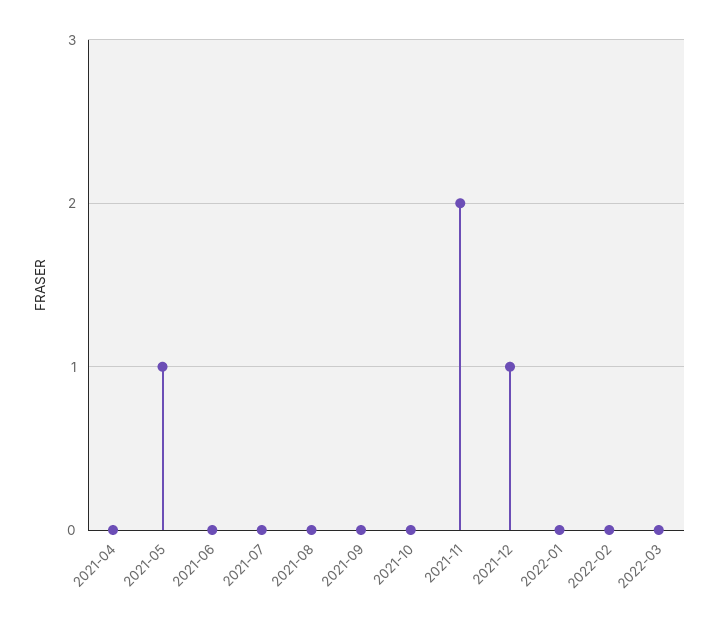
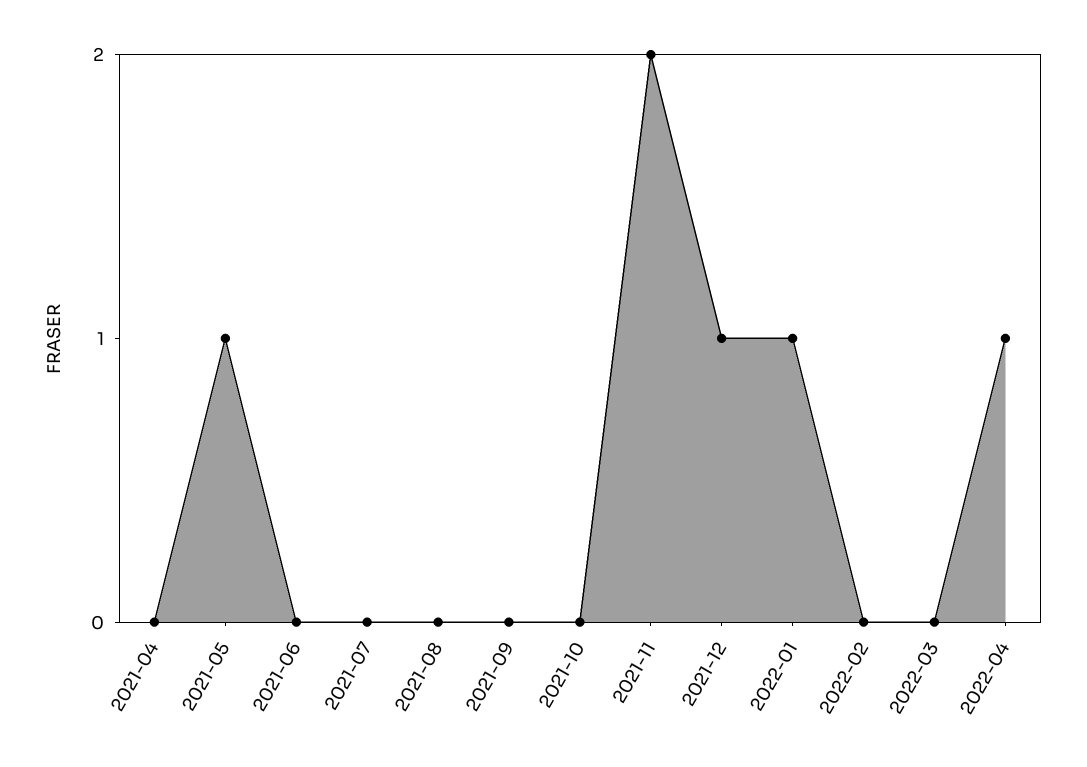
2022-01: 0 -> 1
2022-04: none -> 1

